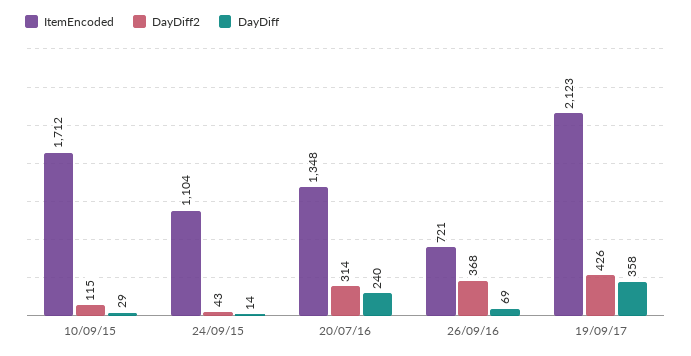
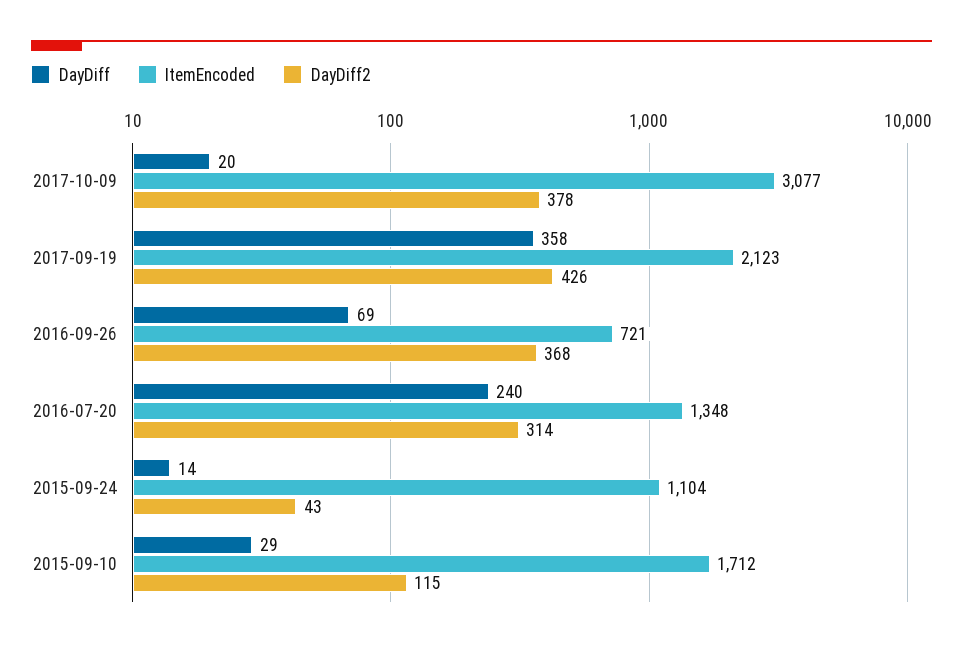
DayDiff, 2017-10-09: none -> 20
ItemEncoded, 2017-10-09: none -> 3077
DayDiff2, 2017-10-09: none -> 378

